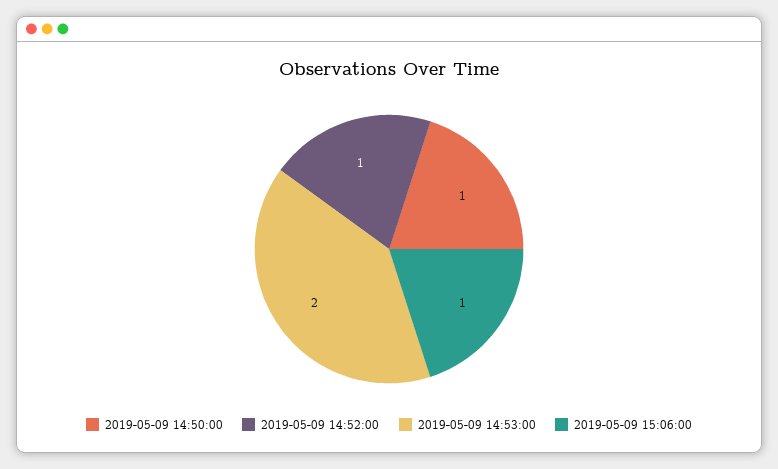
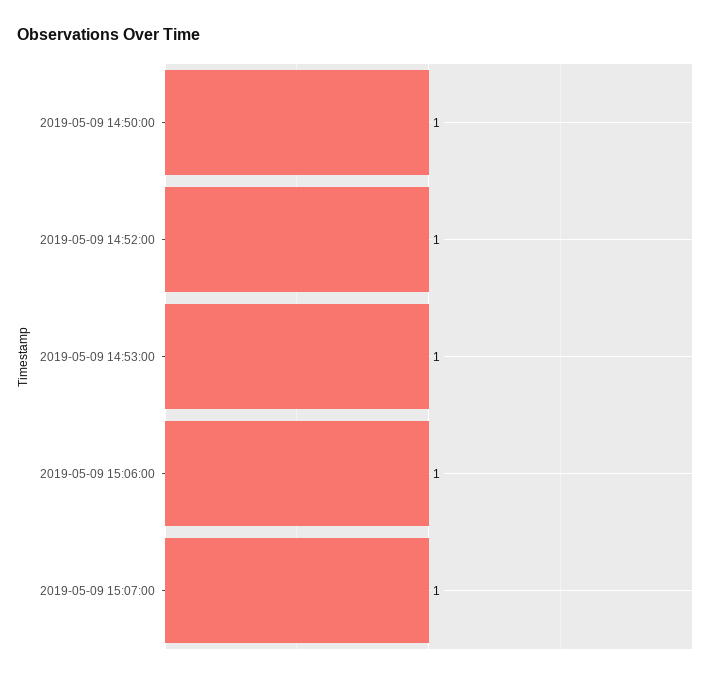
2019-05-09 14:53:00: 2 -> 1
2019-05-09 15:07:00: none -> 1

